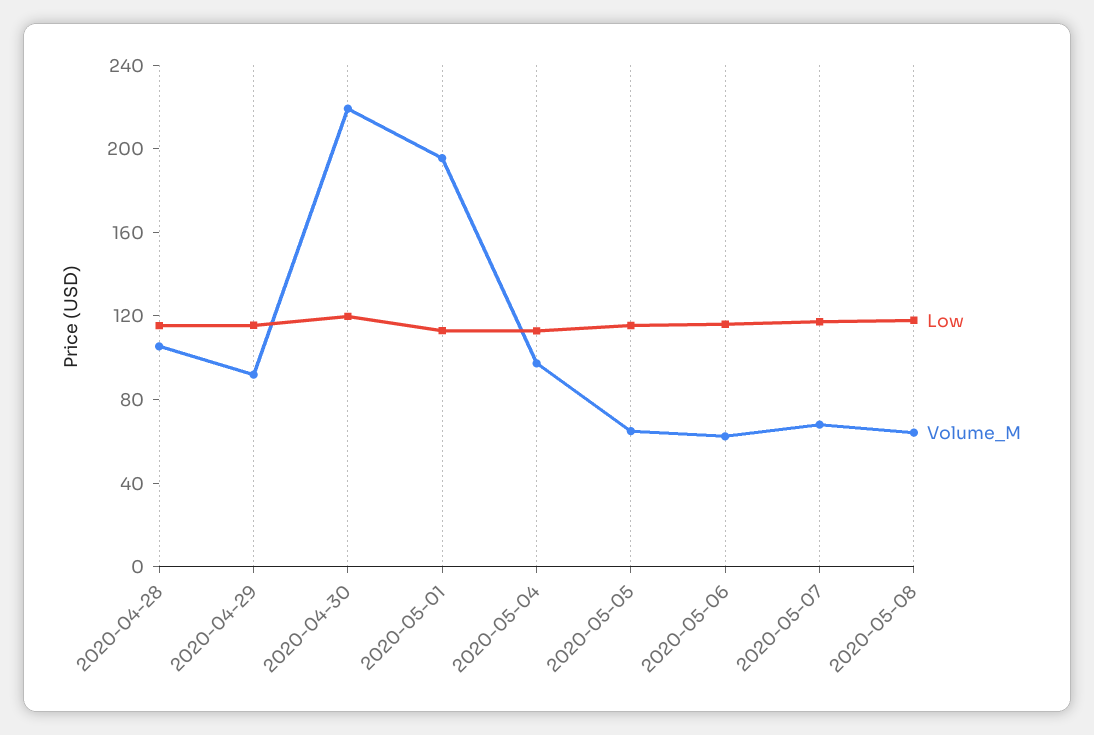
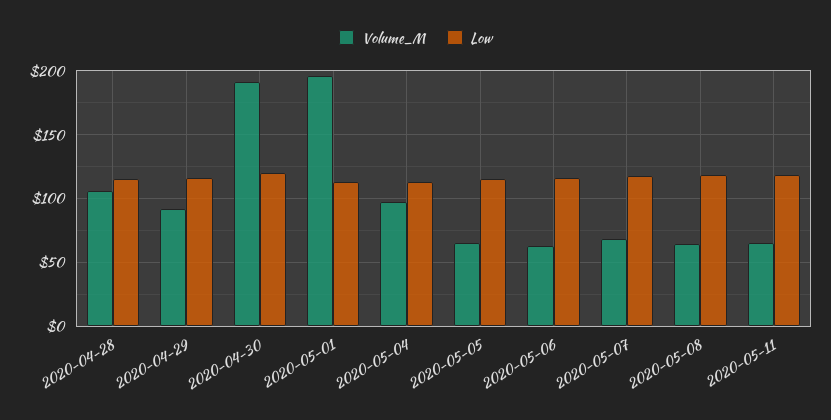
Volume_M, 2020-04-30: 220 -> 190
Volume_M, 2020-05-11: none -> 65
Low, 2020-05-11: none -> 120

